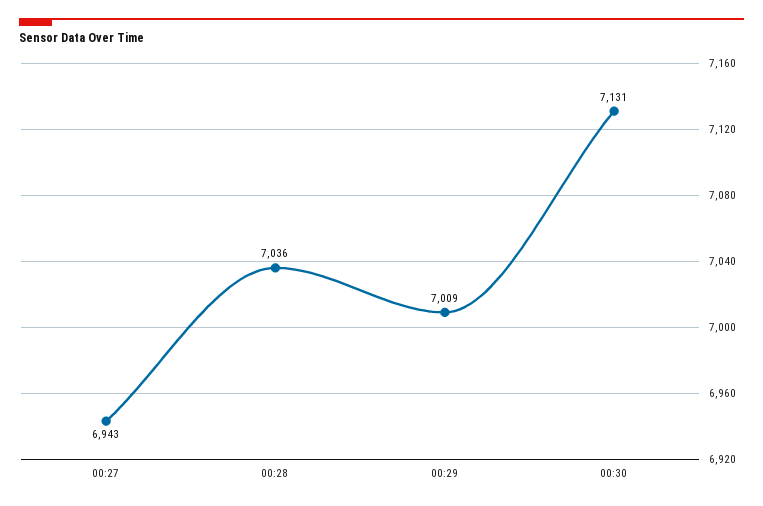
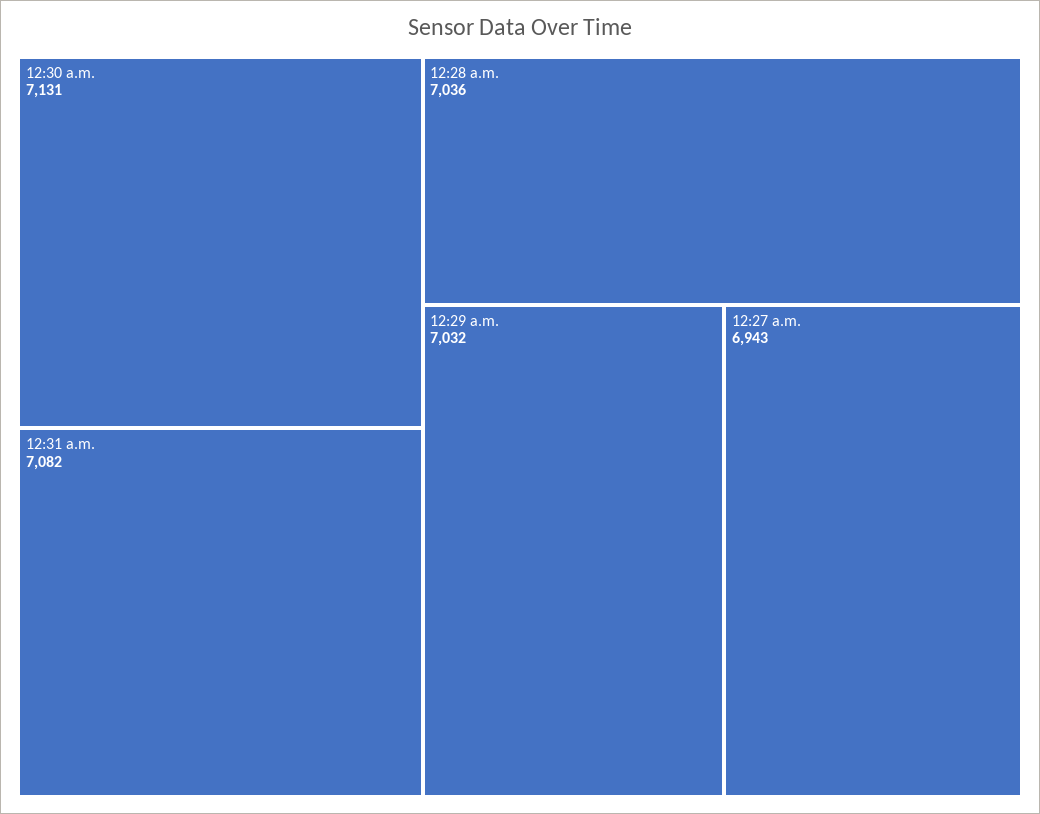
00:29: 7009 -> 7032
12:31 a.m.: none -> 7082

